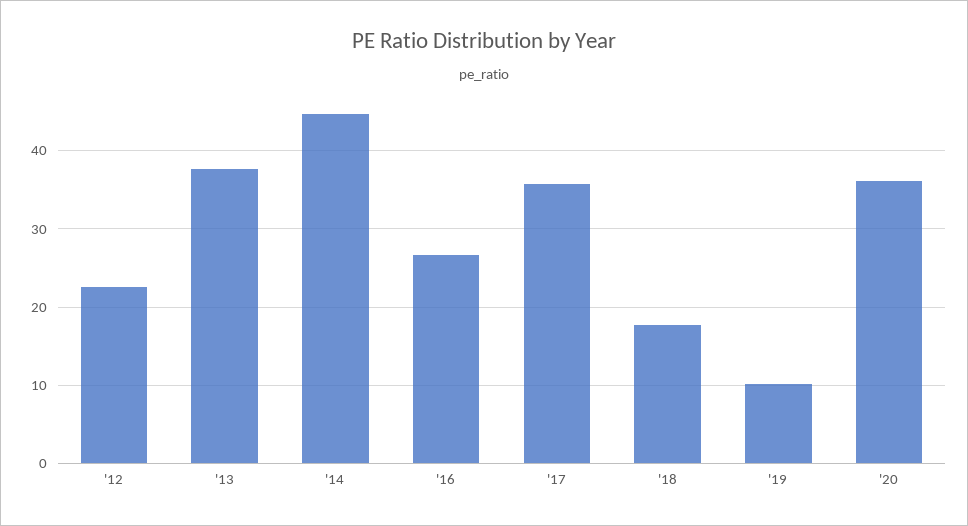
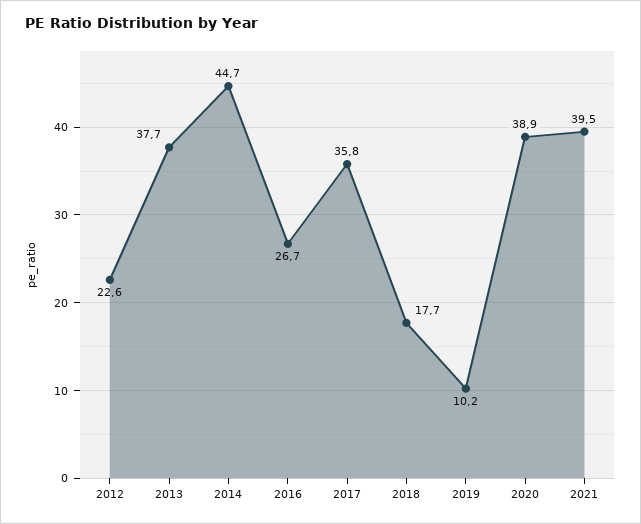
'20: 36 -> 38.9
2021: none -> 39.5

